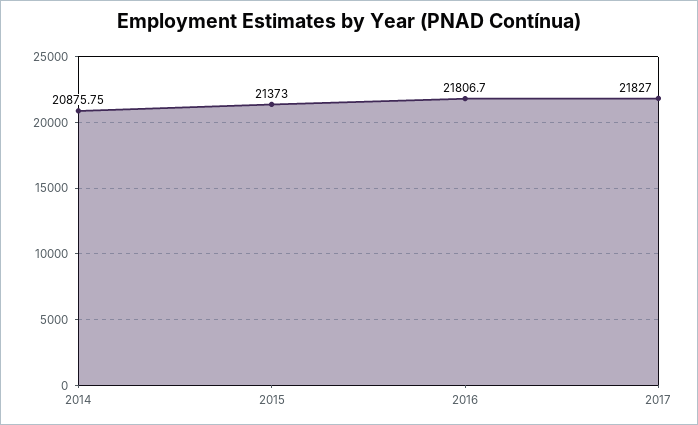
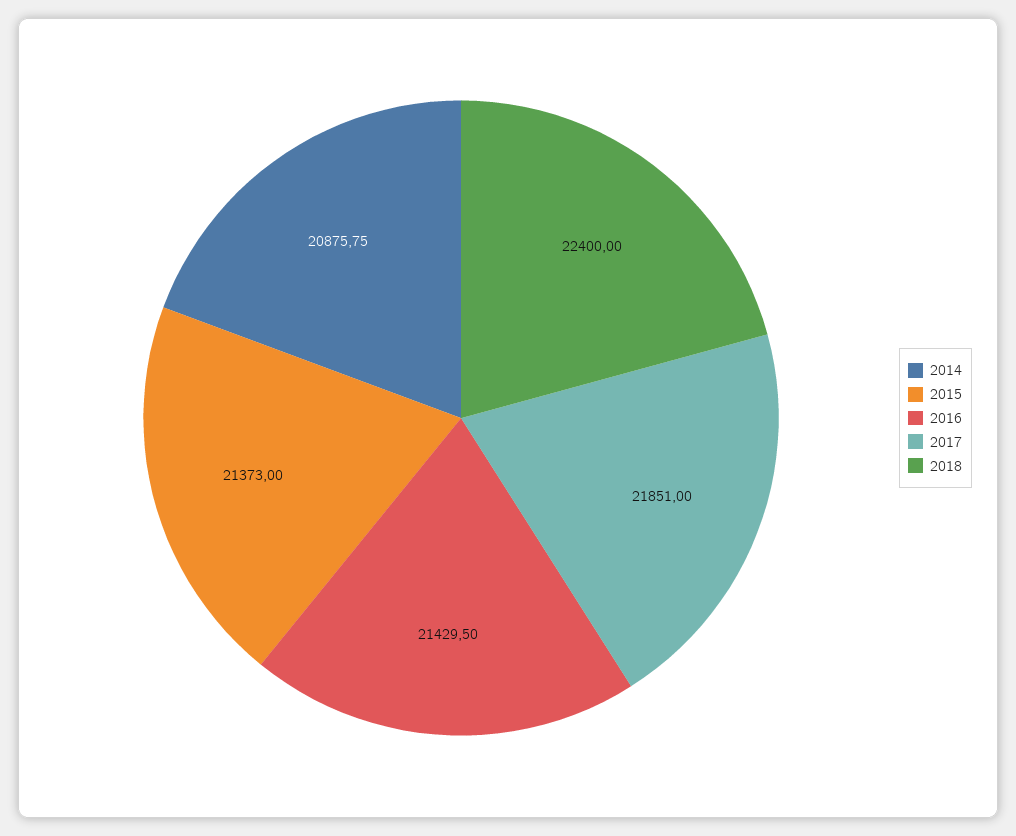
2016: 21806.7 -> 21429.5
2017: 21827 -> 21851
2018: none -> 22400

